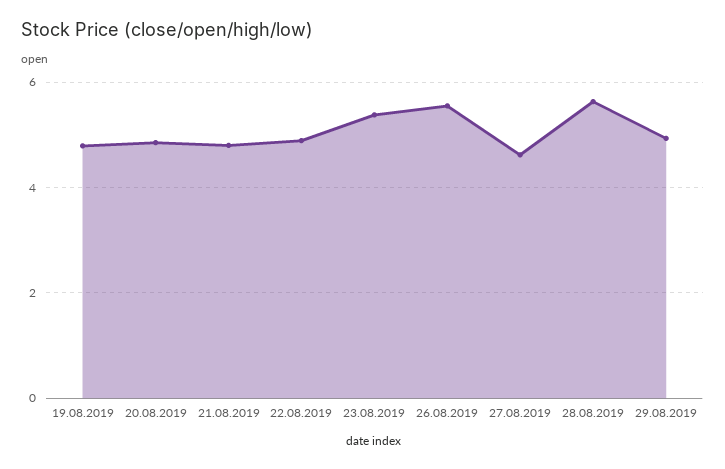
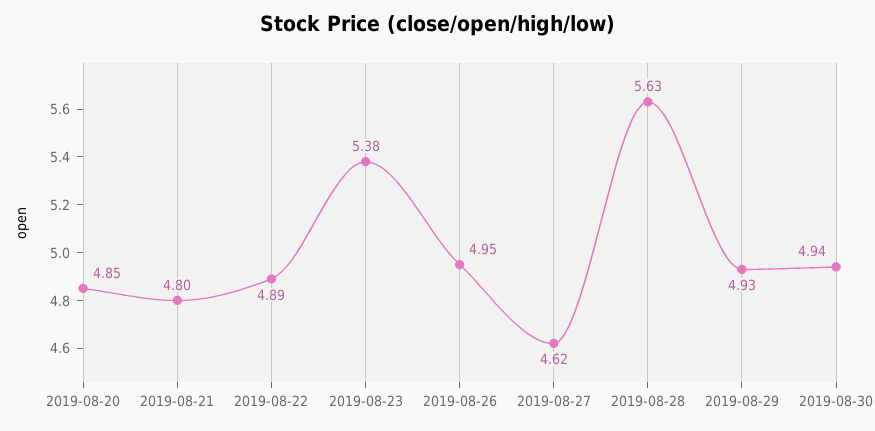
19.08.2019: 4.8 -> none
26.08.2019: 5.6 -> 4.95
2019-08-30: none -> 4.94

